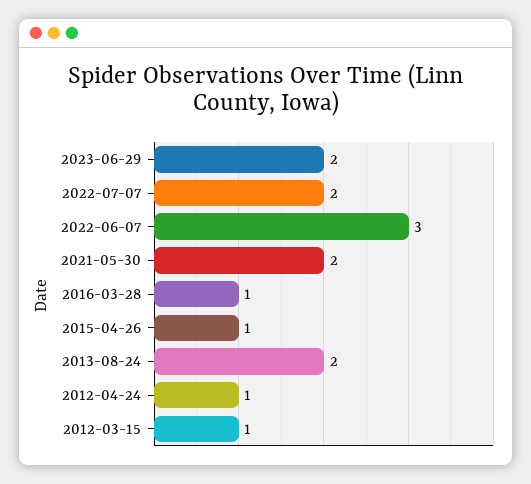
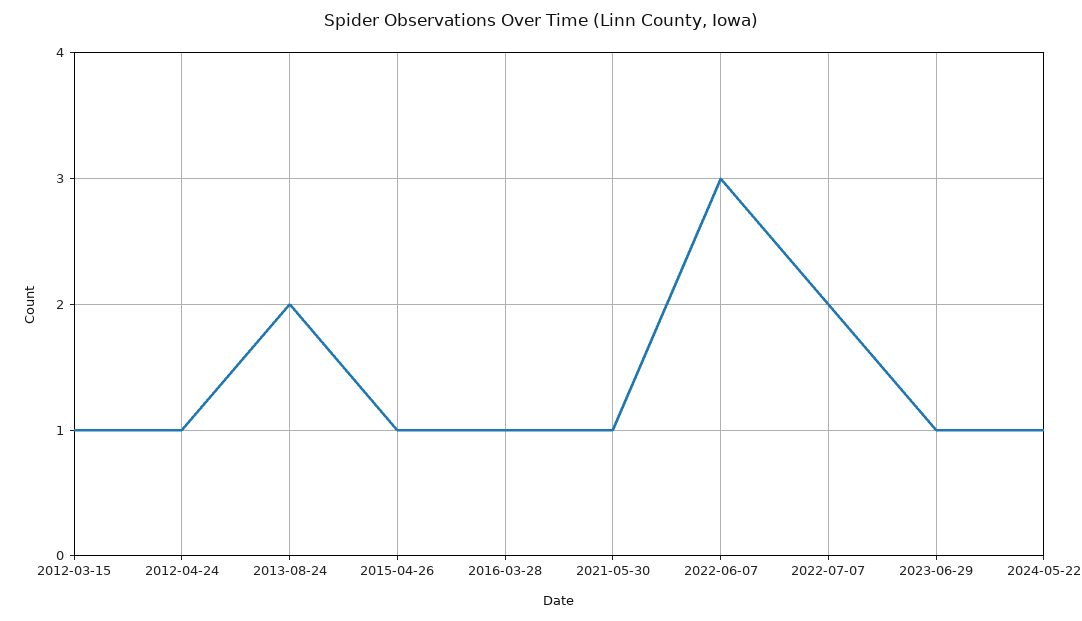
2023-06-29: 2 -> 1
2021-05-30: 2 -> 1
2024-05-22: none -> 1

